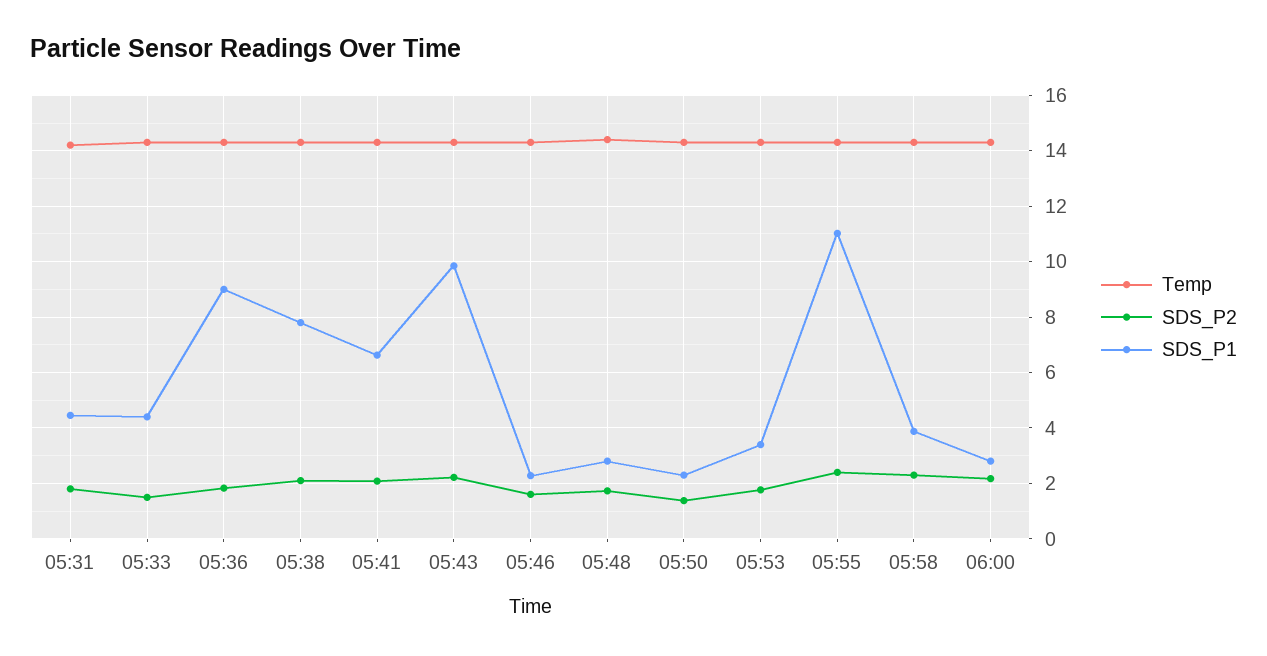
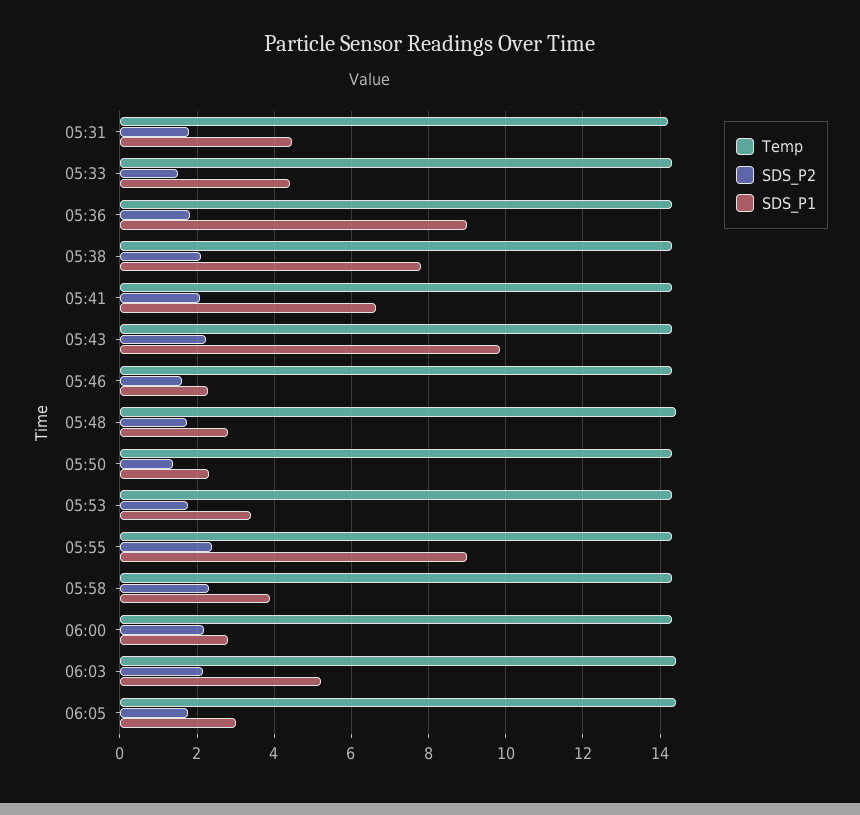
SDS_P1, 05:55: 11 -> 9
Temp, 06:03: none -> 14.4
SDS_P2, 06:03: none -> 2.2
SDS_P1, 06:03: none -> 5.2
Temp, 06:05: none -> 14.4
SDS_P2, 06:05: none -> 1.8
SDS_P1, 06:05: none -> 3

